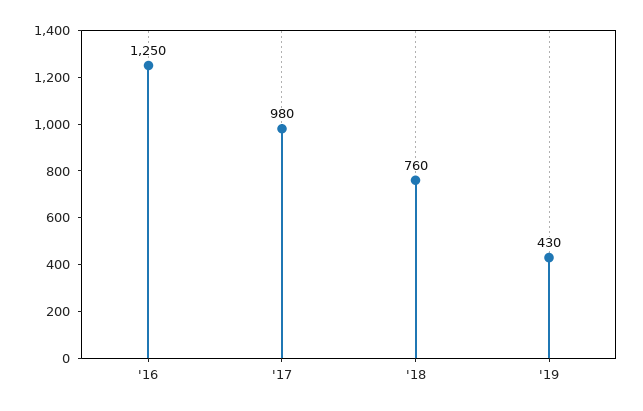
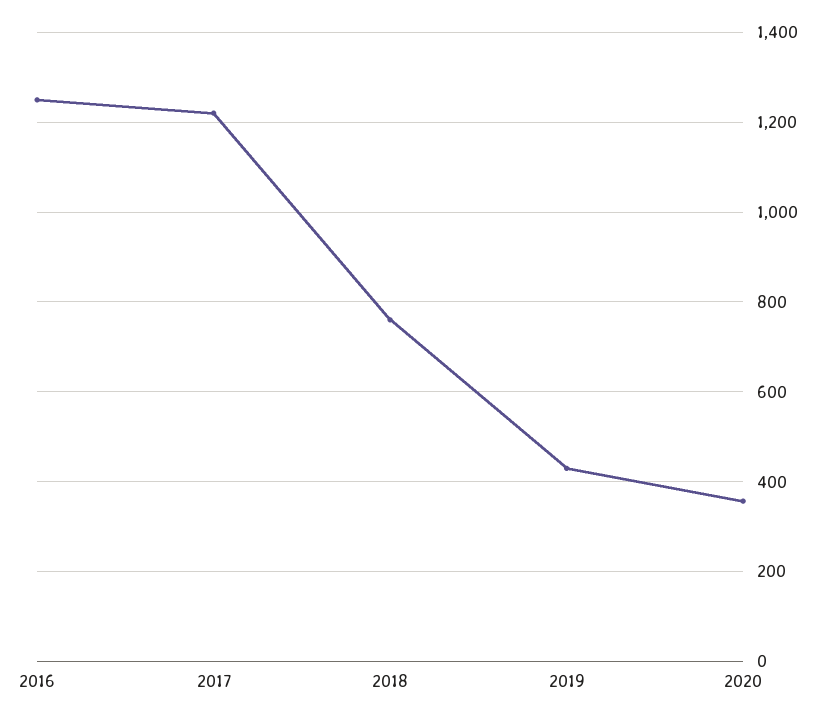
'17: 980 -> 1220
2020: none -> 360

